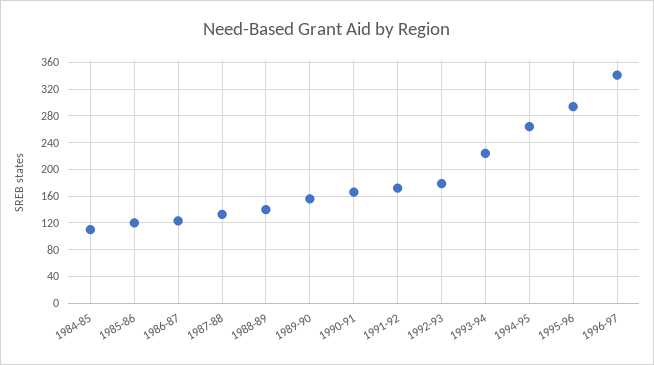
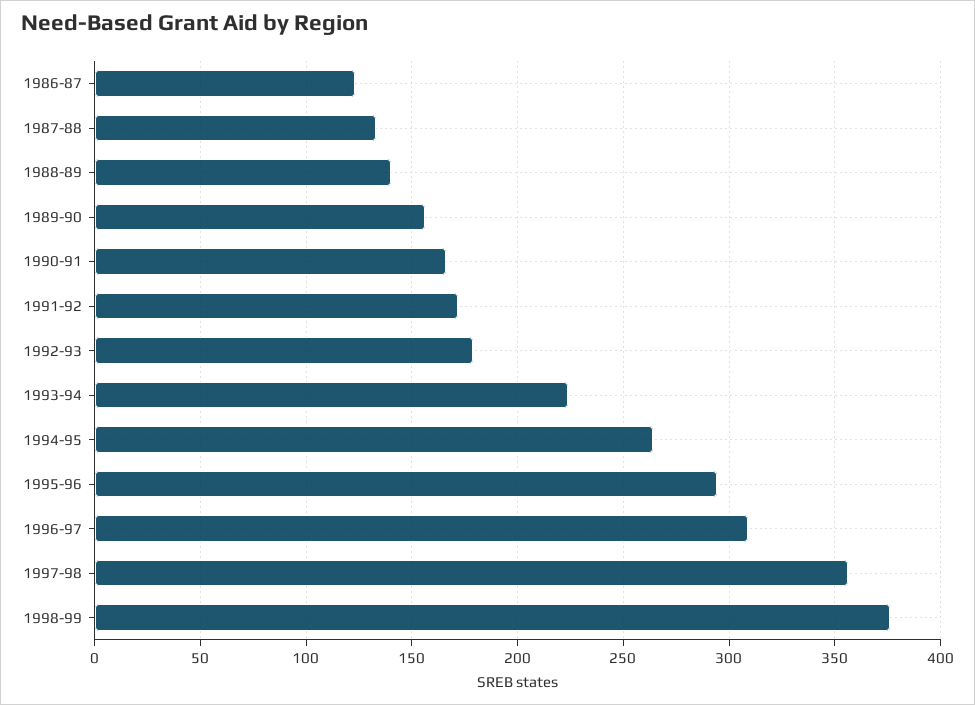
1984-85: 110 -> none
1985-86: 120 -> none
1996-97: 340 -> 310
1997-98: none -> 355
1998-99: none -> 375

